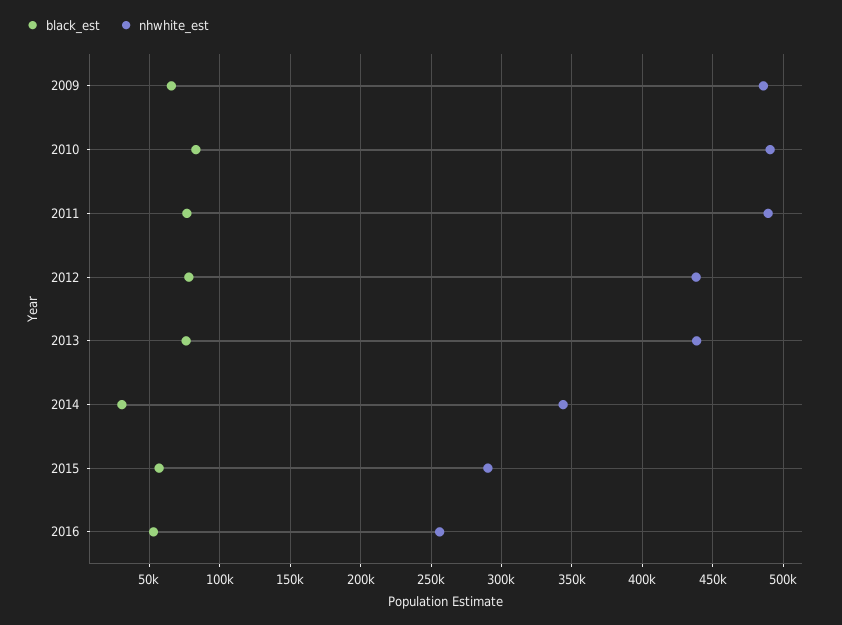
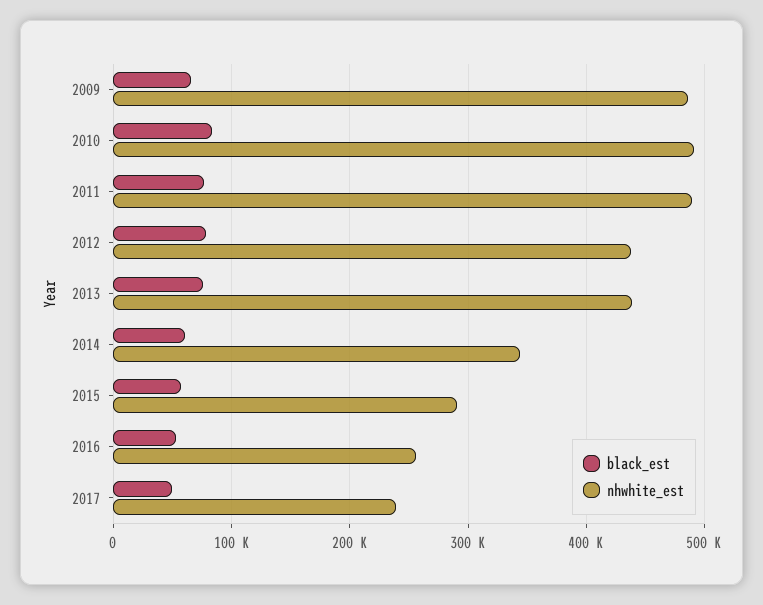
black_est, 2014: 30000 -> 60000
black_est, 2017: none -> 50000
nhwhite_est, 2017: none -> 240000

